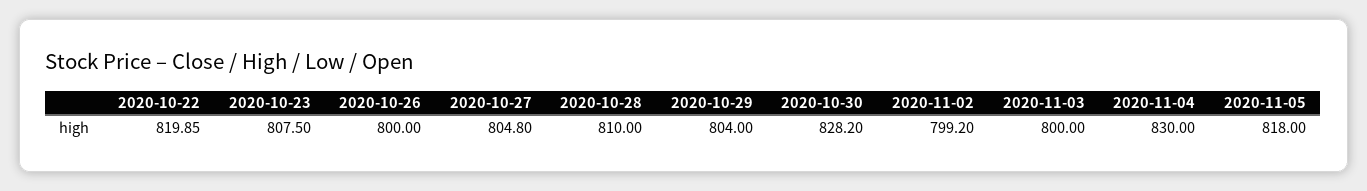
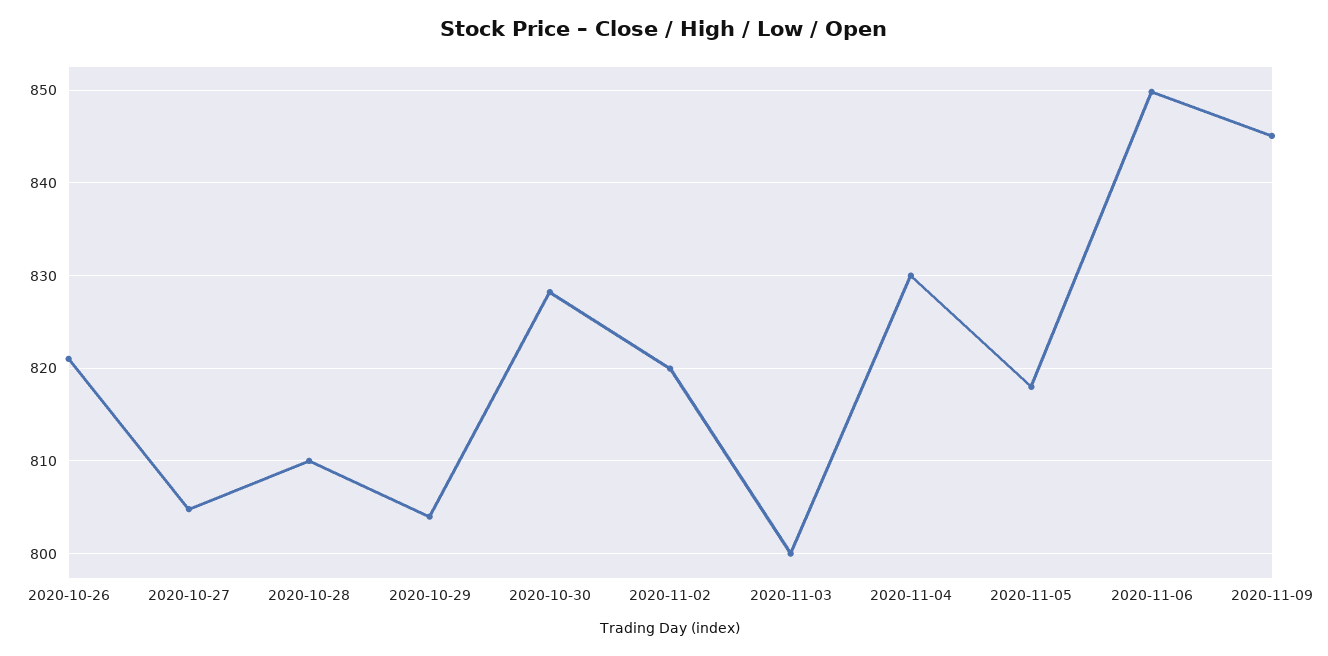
2020-10-22: 819.85 -> none
2020-10-23: 807.5 -> none
2020-10-26: 800 -> 821
2020-11-02: 799.2 -> 820
2020-11-06: none -> 850
2020-11-09: none -> 845

